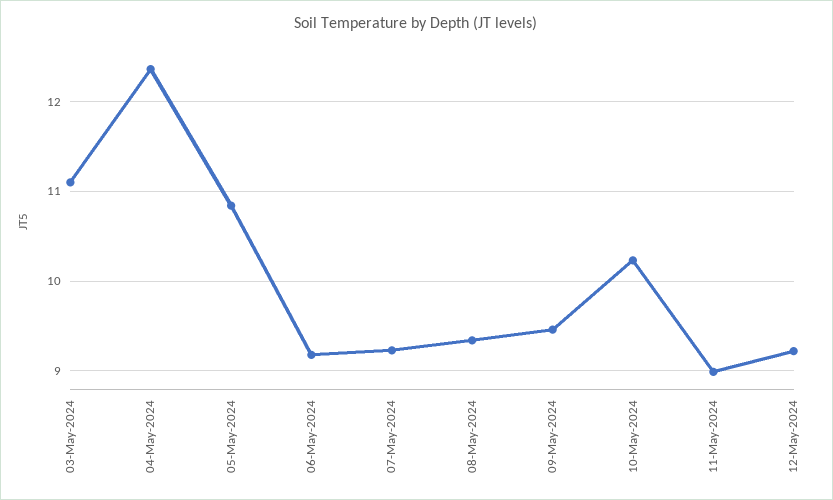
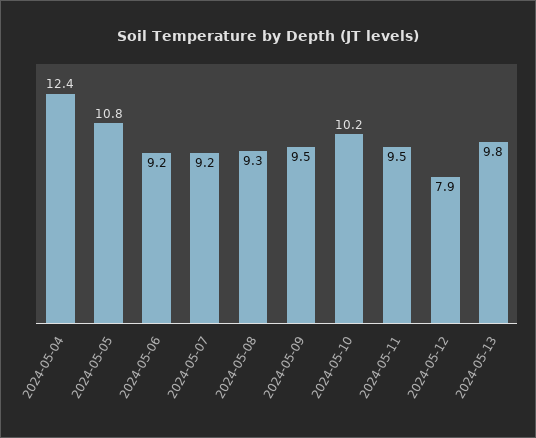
03-May-2024: 11.1 -> none
11-May-2024: 9 -> 9.5
12-May-2024: 9.2 -> 7.9
2024-05-13: none -> 9.8

